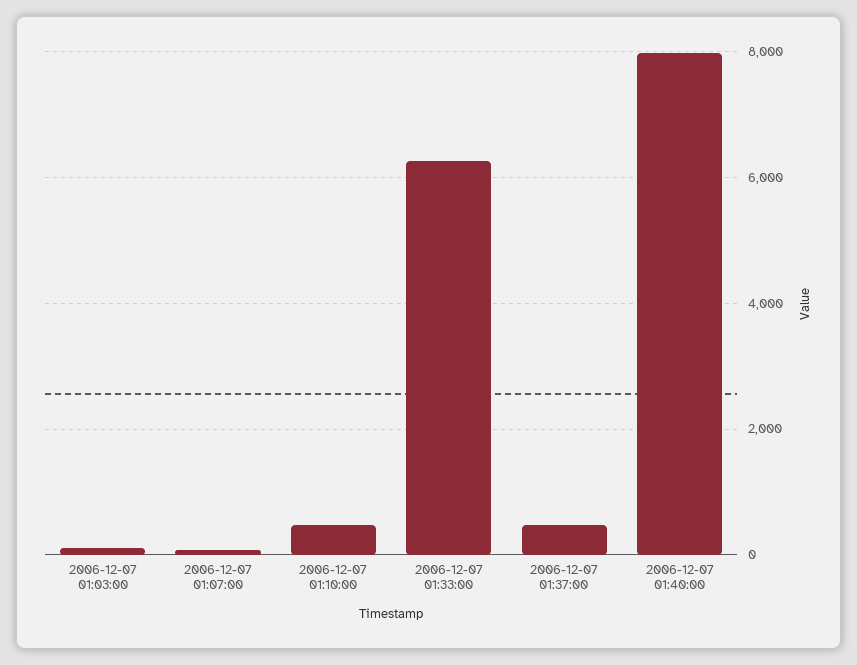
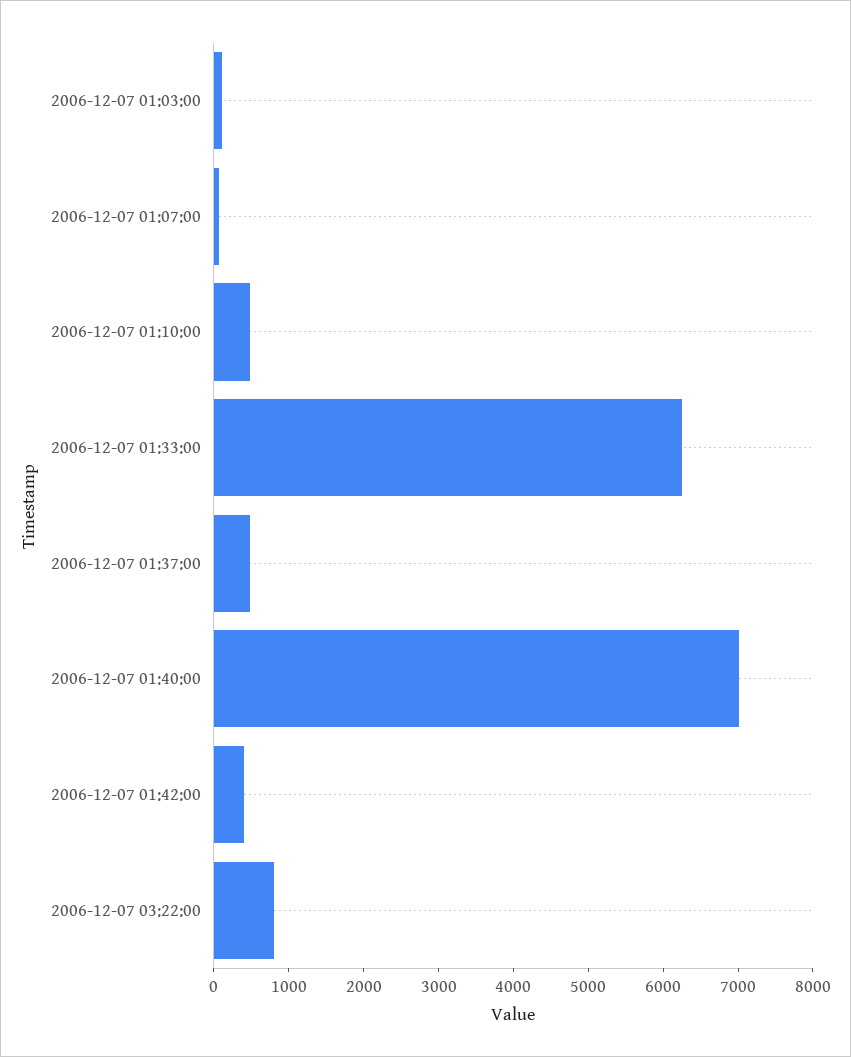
2006-12-07 01:40:00: 8000 -> 7000
2006-12-07 01:42:00: none -> 400
2006-12-07 03:22:00: none -> 800

